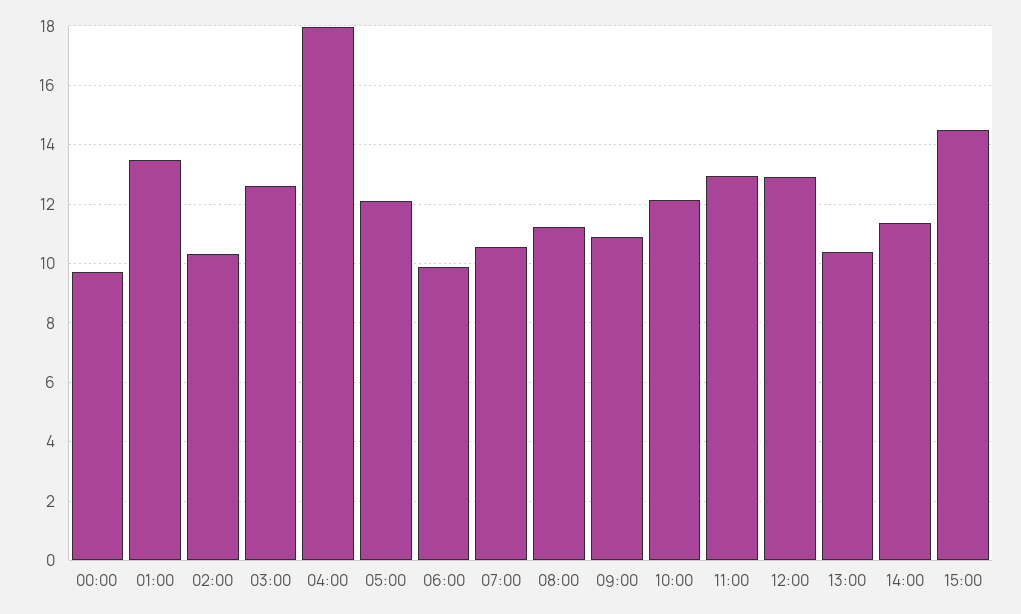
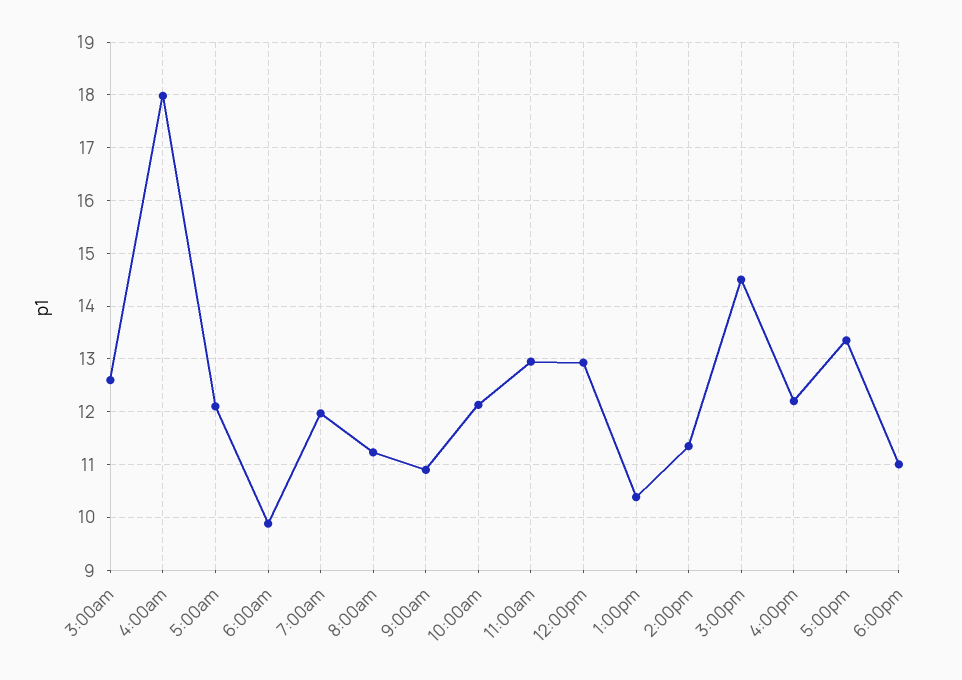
00:00: 9.75 -> none
01:00: 13.5 -> none
02:00: 10.25 -> none
07:00: 10.5 -> 12
4:00pm: none -> 12.2
5:00pm: none -> 13.4
6:00pm: none -> 11

